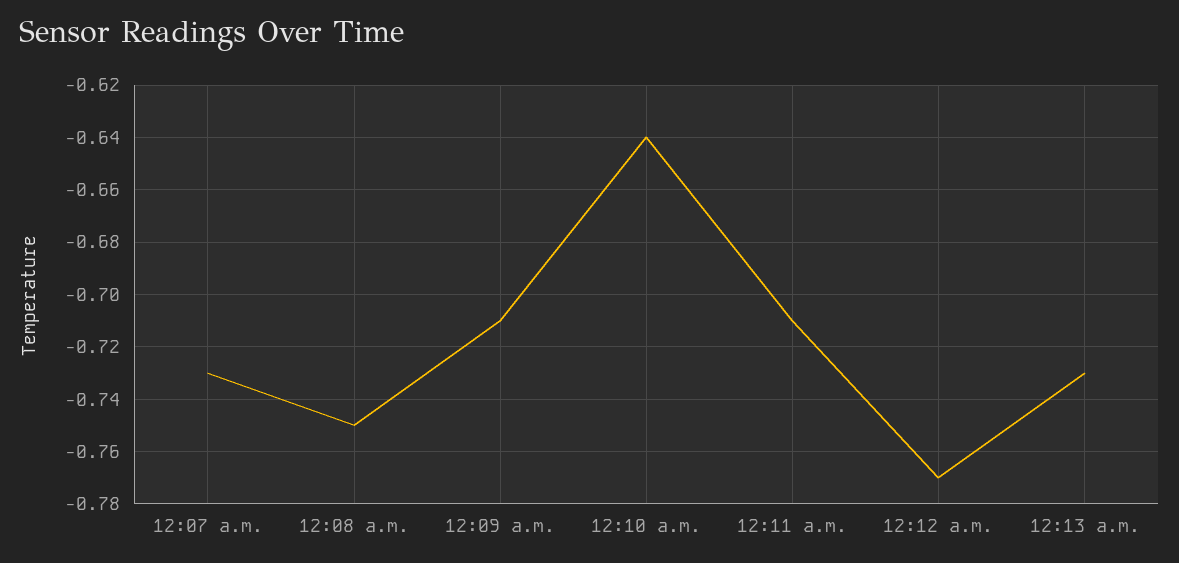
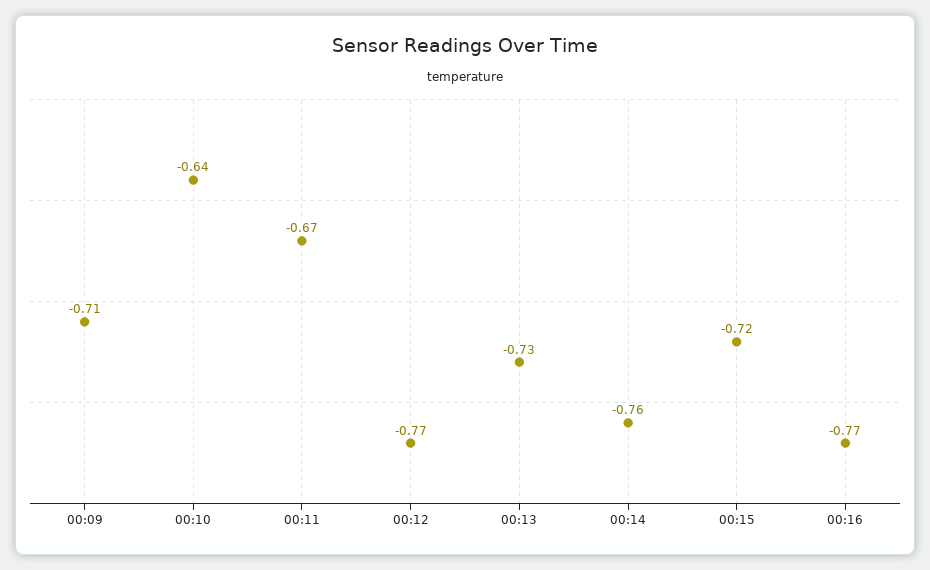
12:07 a.m.: -0.73 -> none
12:08 a.m.: -0.75 -> none
12:11 a.m.: -0.71 -> -0.67
00:14: none -> -0.76
00:15: none -> -0.72
00:16: none -> -0.77

